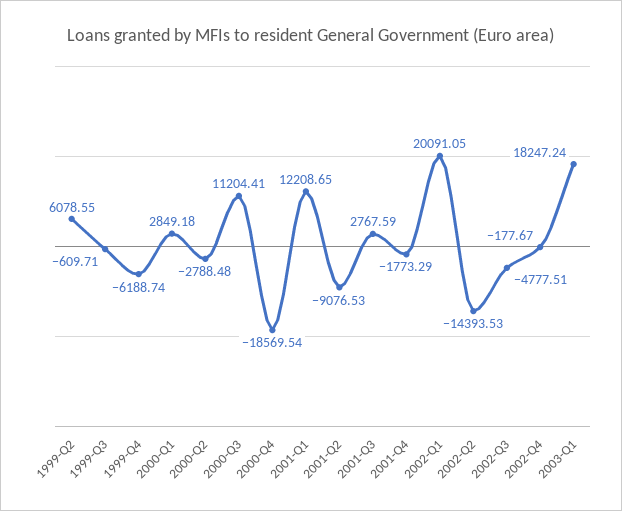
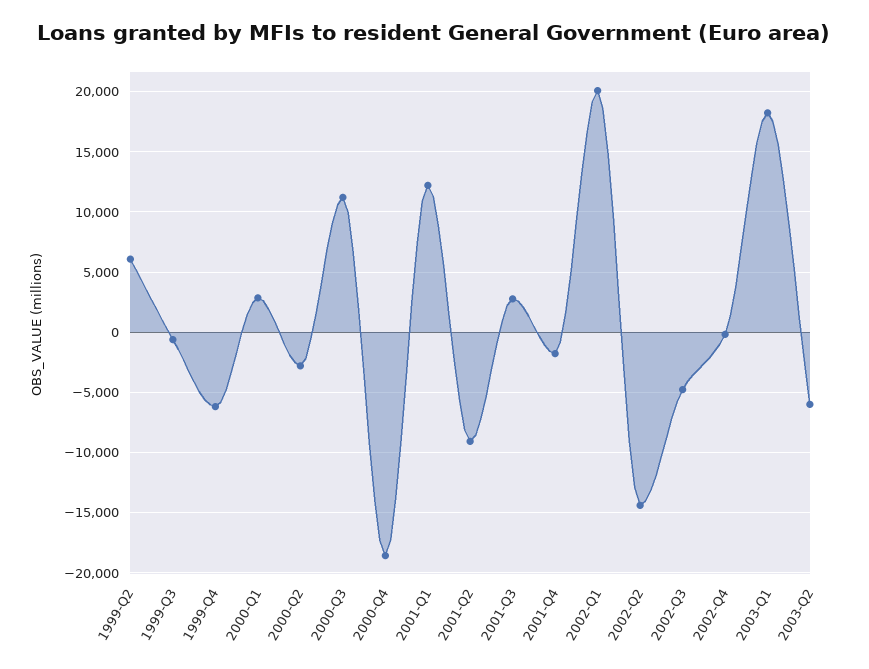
2003-Q2: none -> -6000

